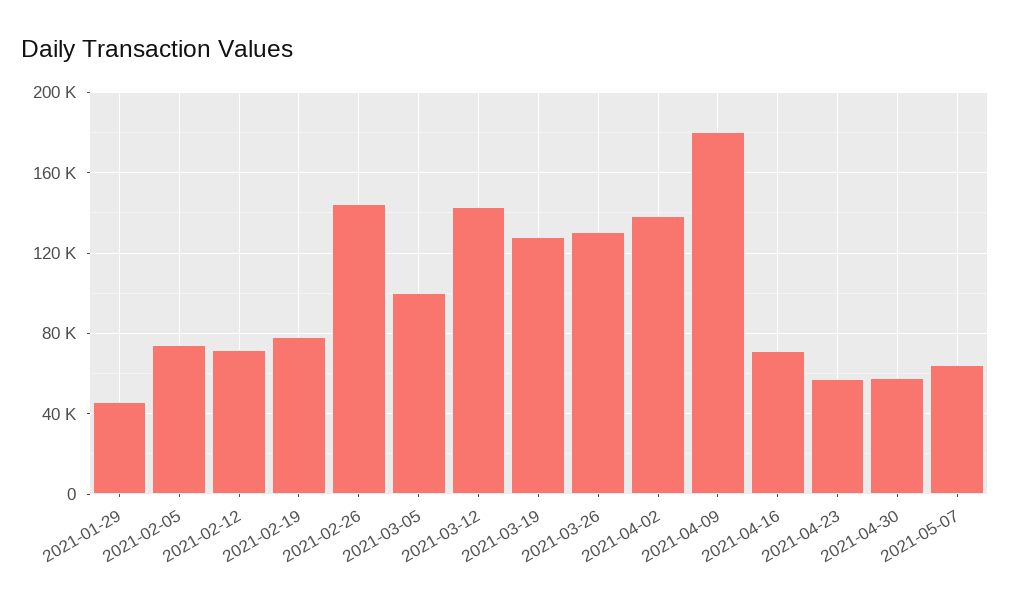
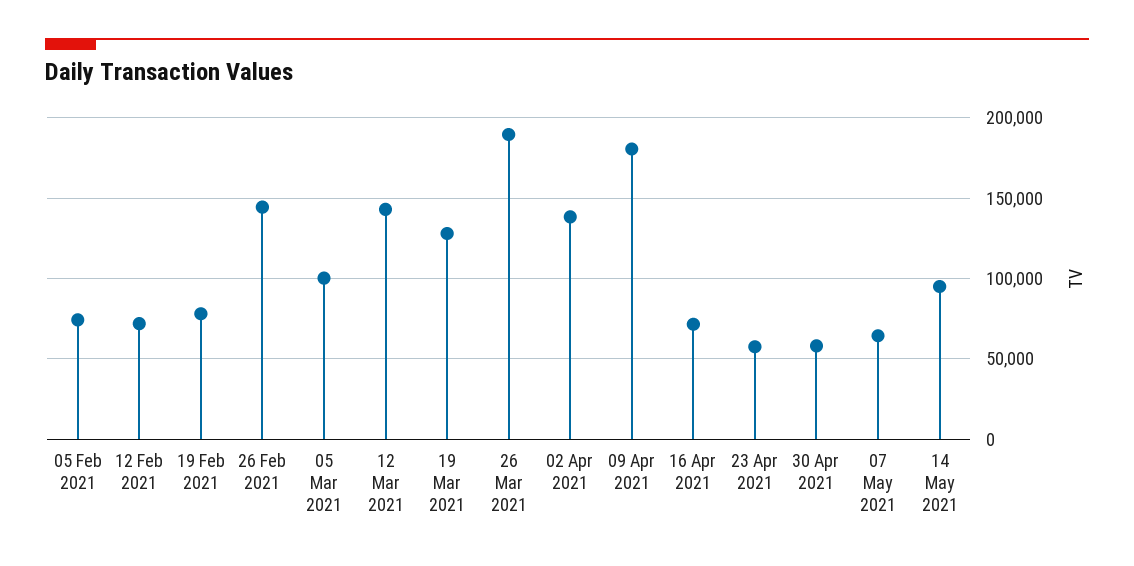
2021-01-29: 45000 -> none
2021-03-26: 130000 -> 190000
14 May 2021: none -> 95000

